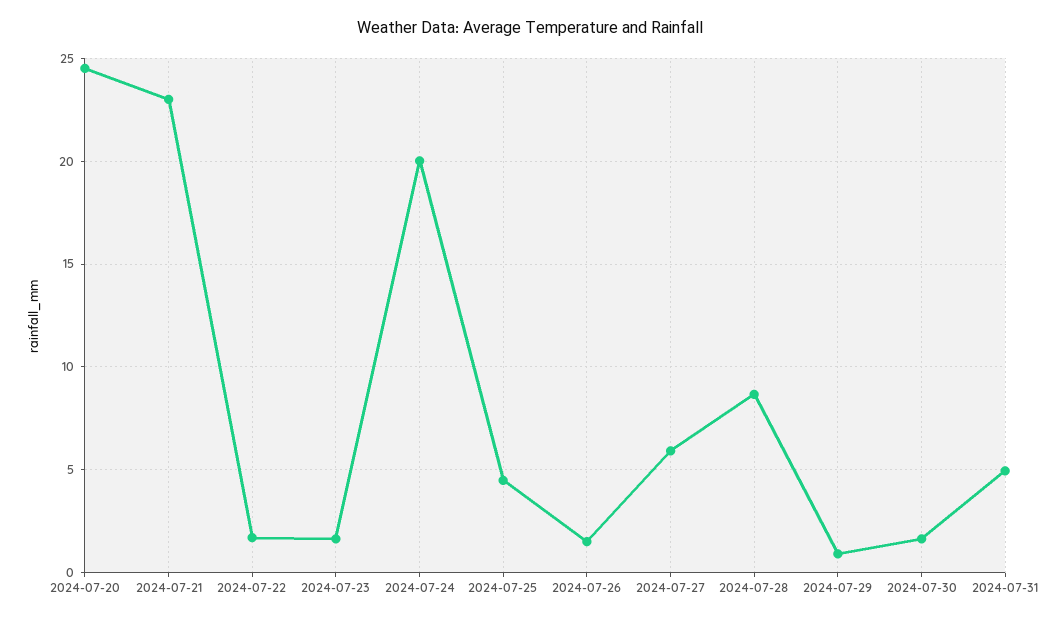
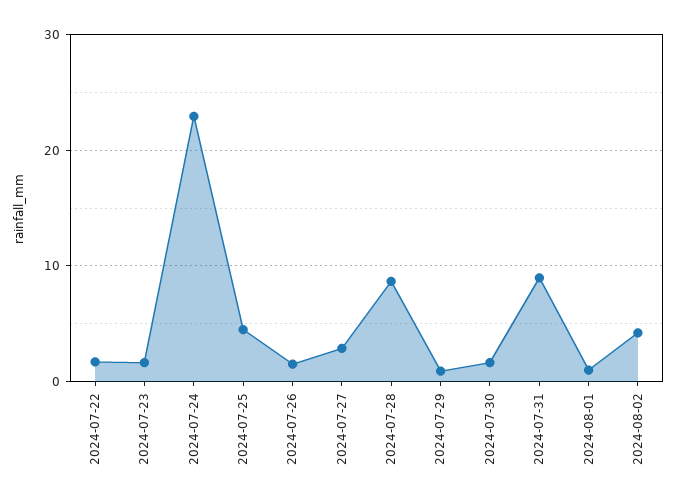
2024-07-20: 24.5 -> none
2024-07-21: 23 -> none
2024-07-24: 20 -> 23
2024-07-27: 6 -> 3
2024-07-31: 5 -> 9
2024-08-01: none -> 1
2024-08-02: none -> 4

